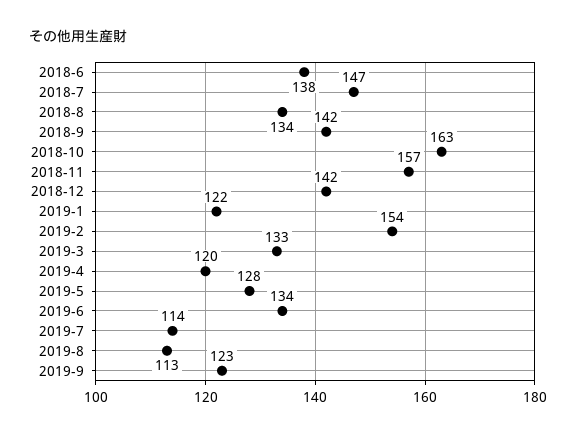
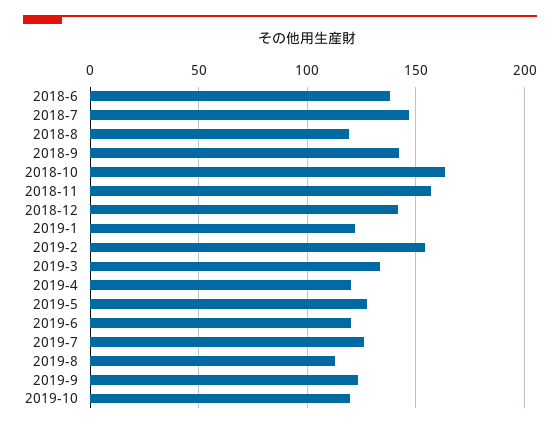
2018-8: 134 -> 120
2019-6: 134 -> 120
2019-7: 114 -> 125
2019-10: none -> 120

